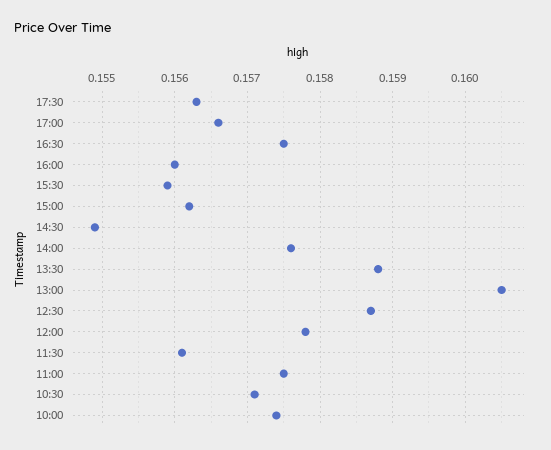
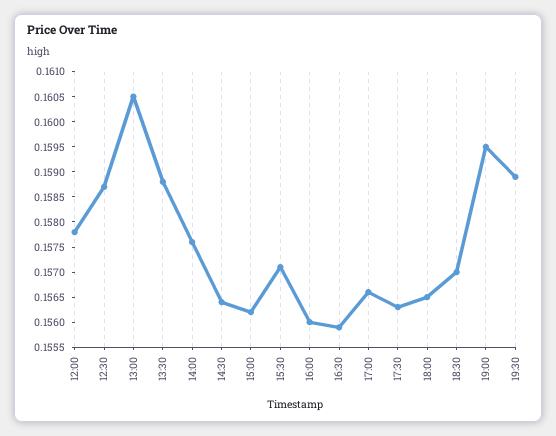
16:30: 0.1575 -> 0.156
15:30: 0.1559 -> 0.157
14:30: 0.1549 -> 0.1565
11:30: 0.1561 -> none
11:00: 0.1575 -> none
10:30: 0.1571 -> none
10:00: 0.1574 -> none
18:00: none -> 0.1565
18:30: none -> 0.157
19:00: none -> 0.1595
19:30: none -> 0.159

